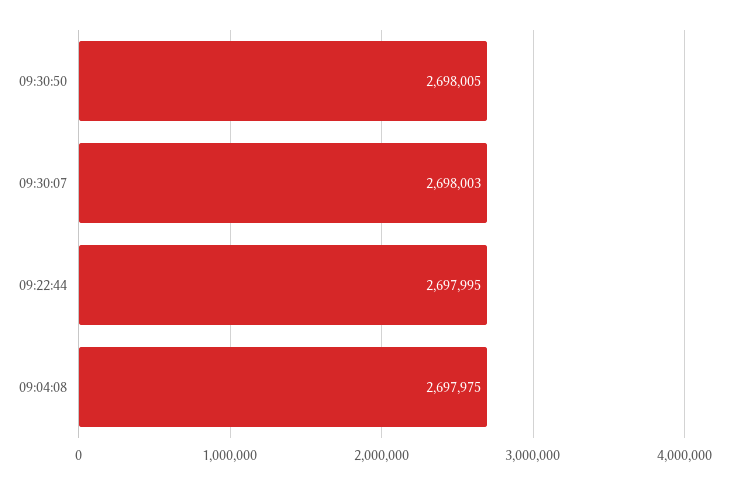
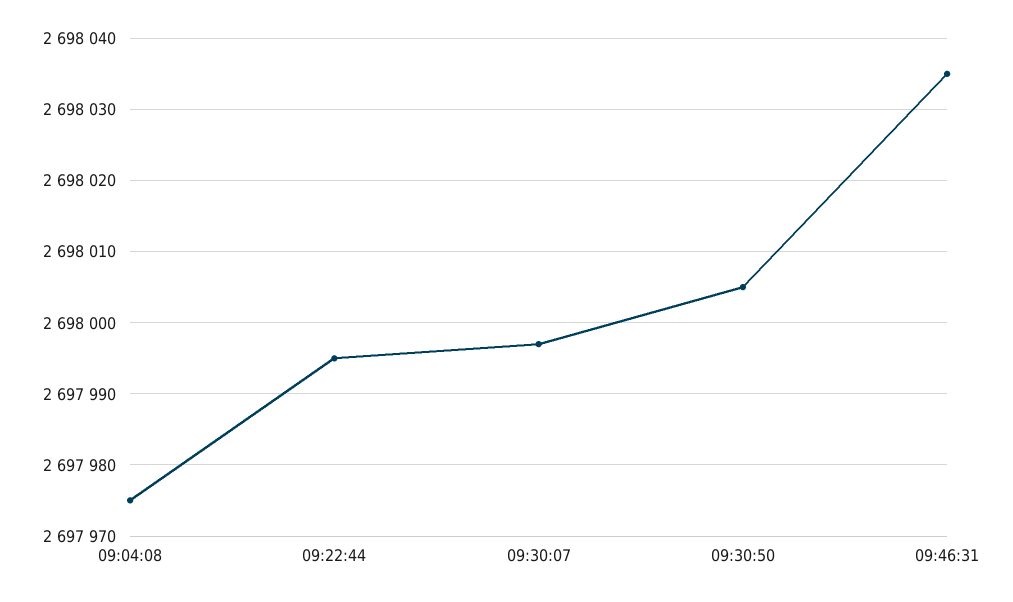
09:30:07: 2698003 -> 2697997
09:46:31: none -> 2698035

